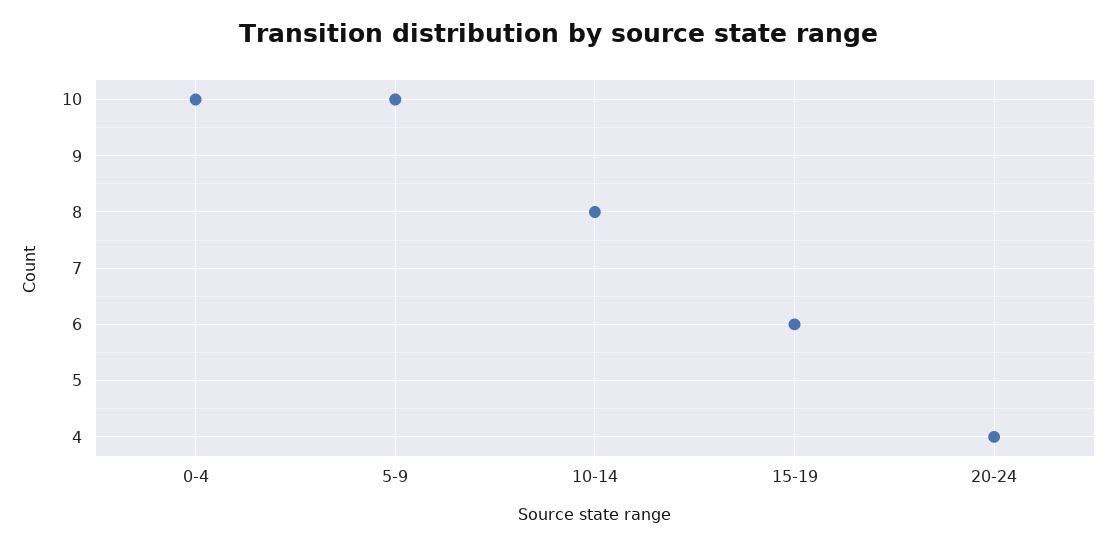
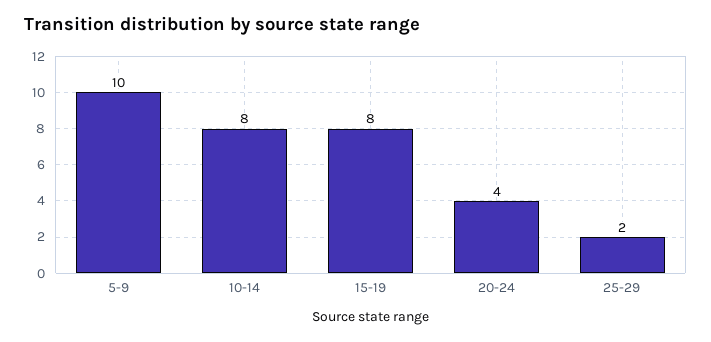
0-4: 10 -> none
15-19: 6 -> 8
25-29: none -> 2

